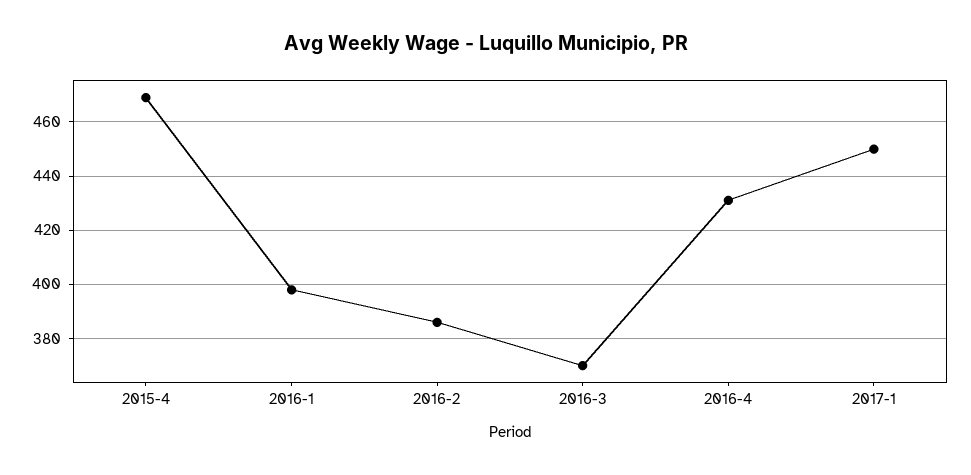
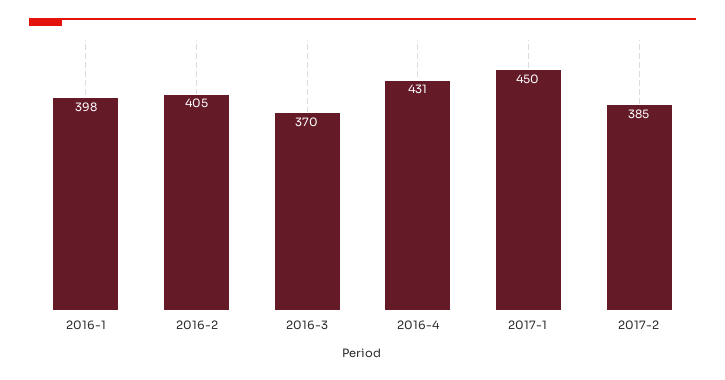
2015-4: 470 -> none
2016-2: 385 -> 405
2017-2: none -> 385

